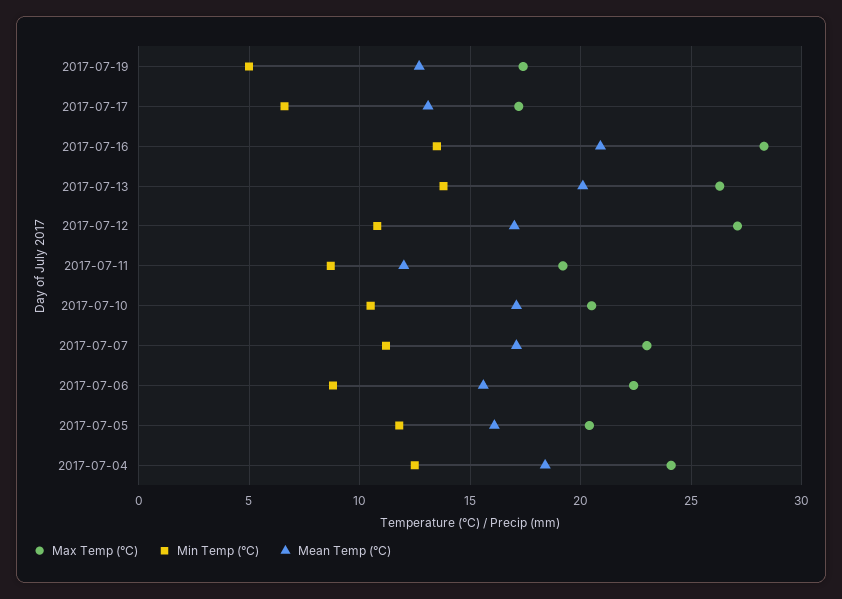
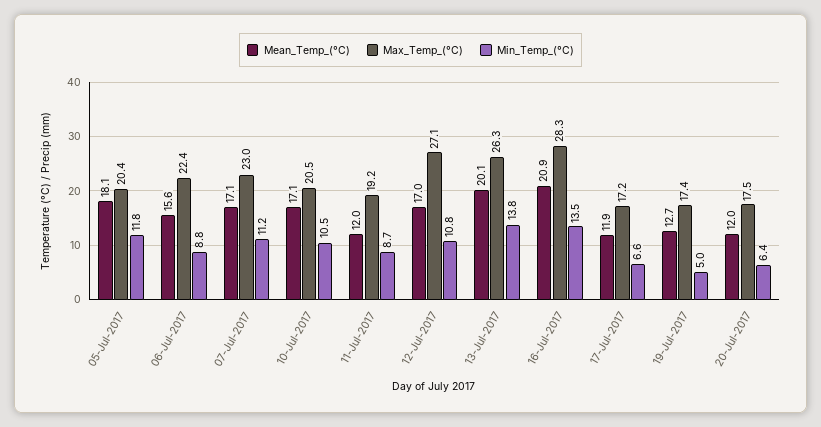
Mean Temp (°C), 2017-07-17: 13 -> 11.9
Mean Temp (°C), 2017-07-05: 16 -> 18.1
Max Temp (°C), 2017-07-04: 24 -> none
Min Temp (°C), 2017-07-04: 12.5 -> none
Mean Temp (°C), 2017-07-04: 18.5 -> none
Mean Temp (°C), 20-Jul-2017: none -> 12
Max Temp (°C), 20-Jul-2017: none -> 17.5
Min Temp (°C), 20-Jul-2017: none -> 6.4

